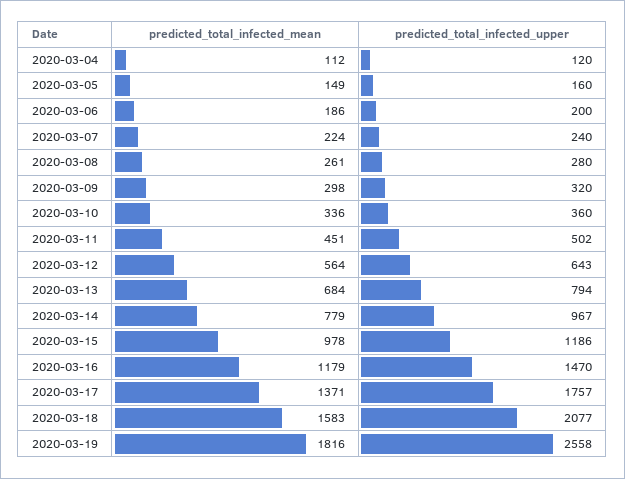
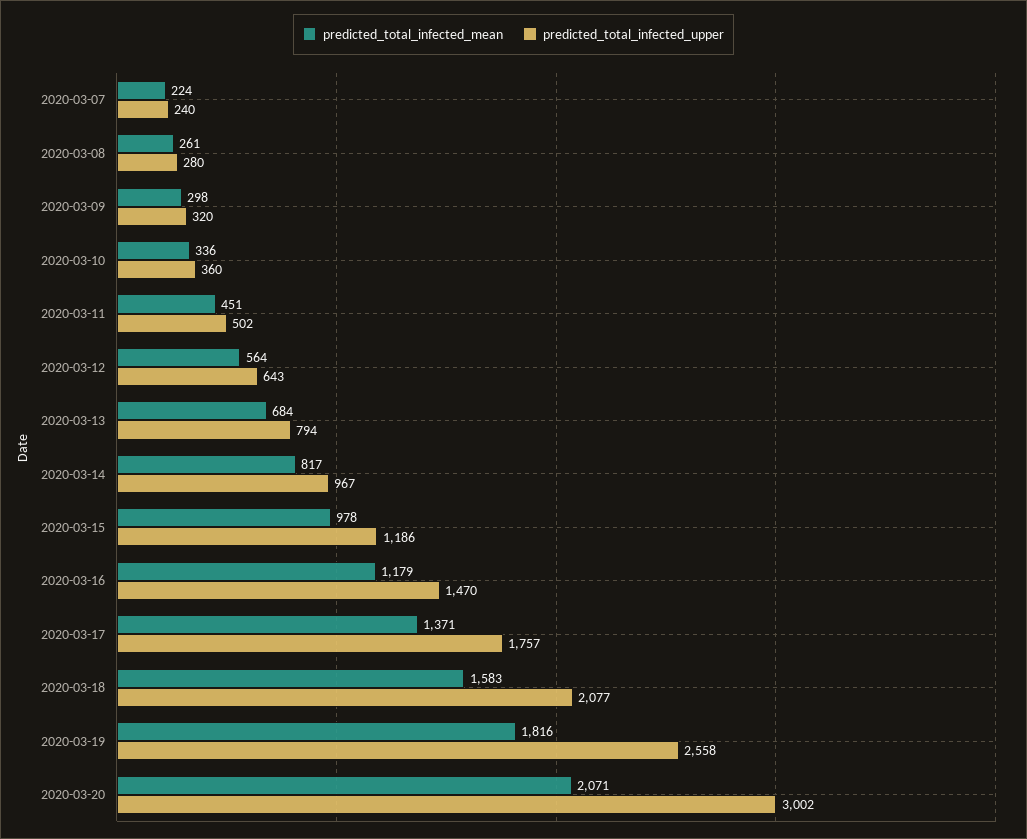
predicted_total_infected_mean, 2020-03-04: 112 -> none
predicted_total_infected_upper, 2020-03-04: 120 -> none
predicted_total_infected_mean, 2020-03-05: 149 -> none
predicted_total_infected_upper, 2020-03-05: 160 -> none
predicted_total_infected_mean, 2020-03-06: 186 -> none
predicted_total_infected_upper, 2020-03-06: 200 -> none
predicted_total_infected_mean, 2020-03-14: 779 -> 817
predicted_total_infected_mean, 2020-03-20: none -> 2071
predicted_total_infected_upper, 2020-03-20: none -> 3002

